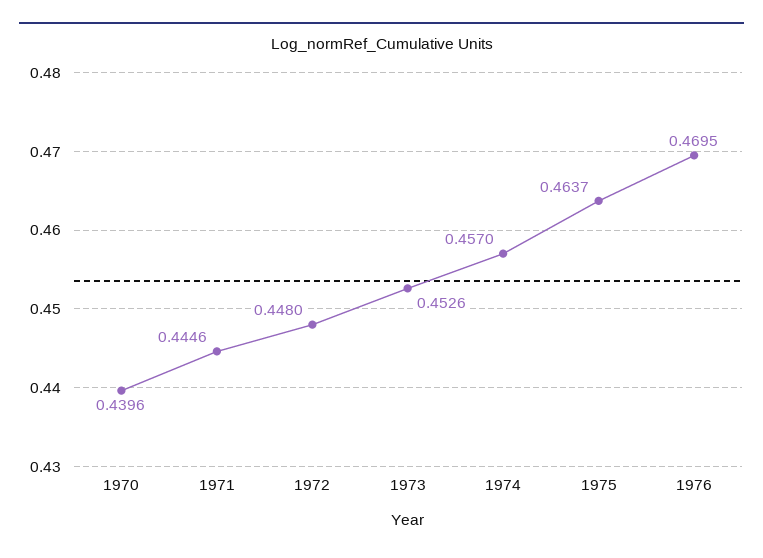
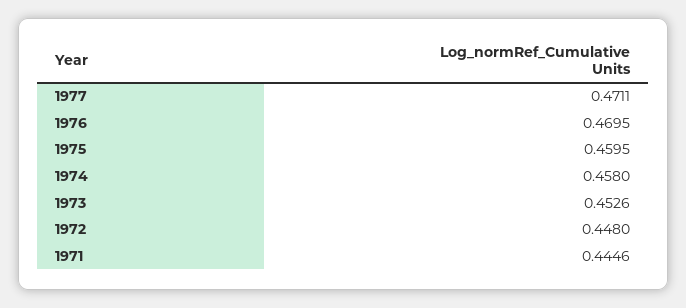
1970: 0.4396 -> none
1974: 0.457 -> 0.458
1975: 0.4637 -> 0.4595
1977: none -> 0.4711

